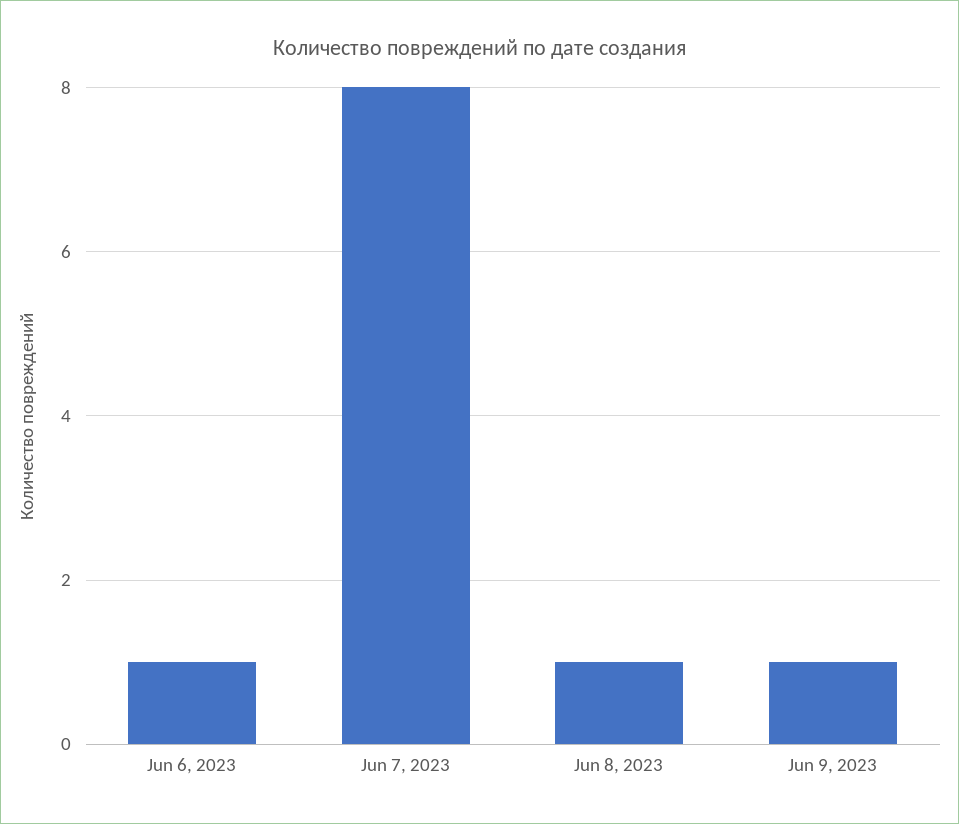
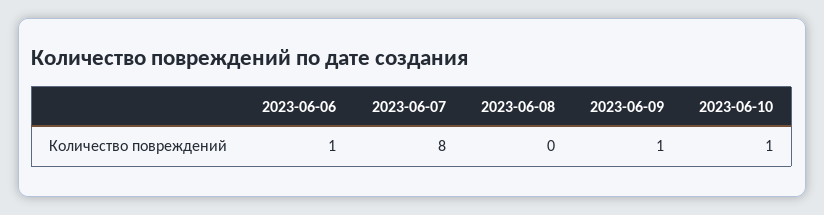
Jun 8, 2023: 1 -> 0
2023-06-10: none -> 1

